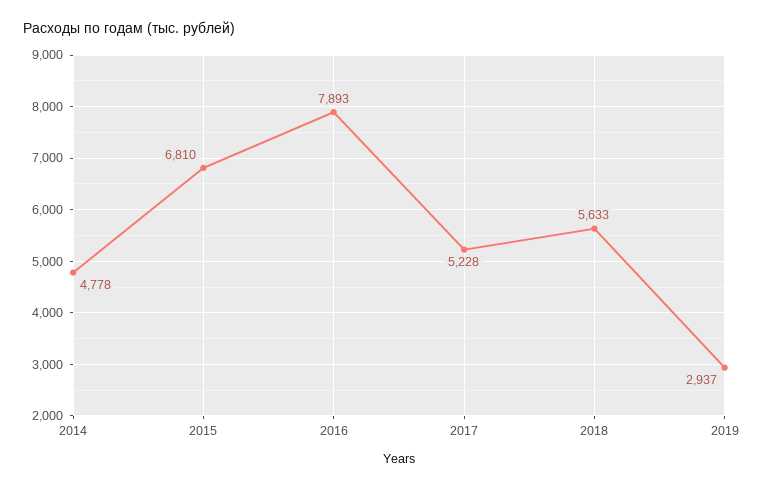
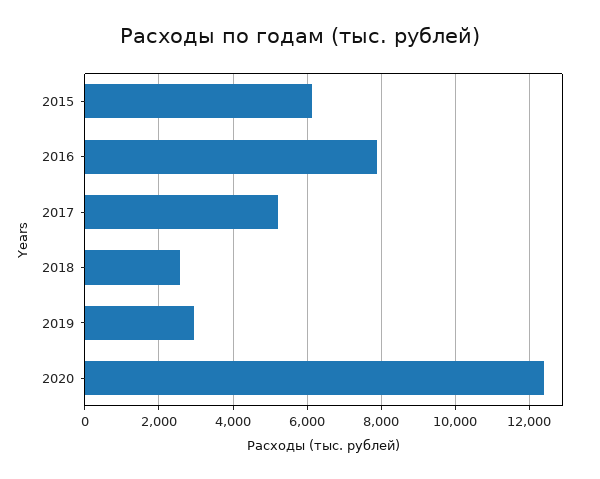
2014: 4778 -> none
2015: 6810 -> 6200
2018: 5633 -> 2600
2020: none -> 12400

